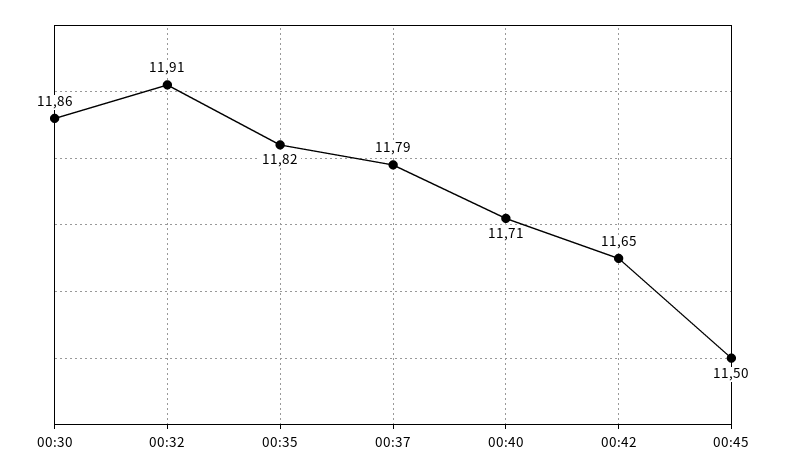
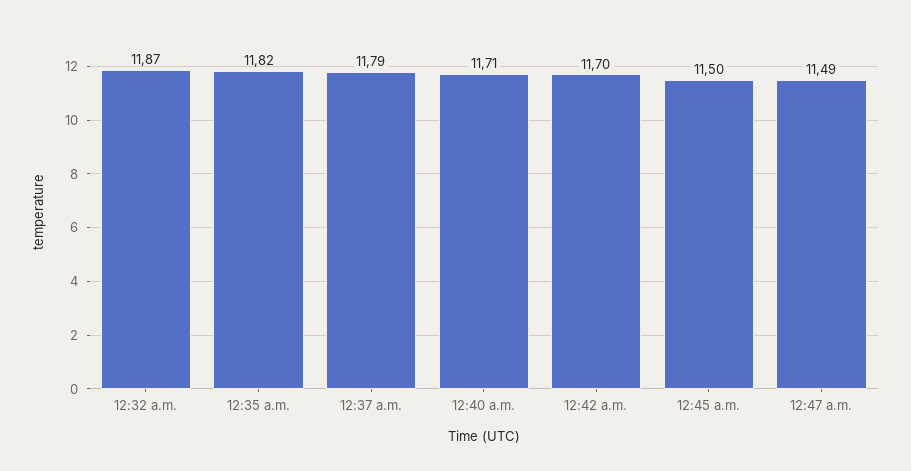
00:30: 11.86 -> none
00:32: 11.91 -> 11.87
00:42: 11.65 -> 11.7
12:47 a.m.: none -> 11.49

